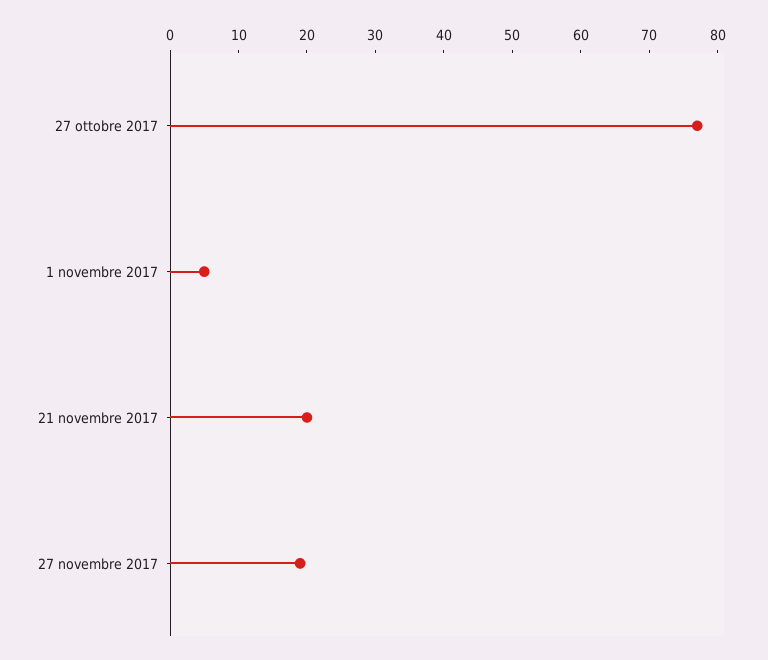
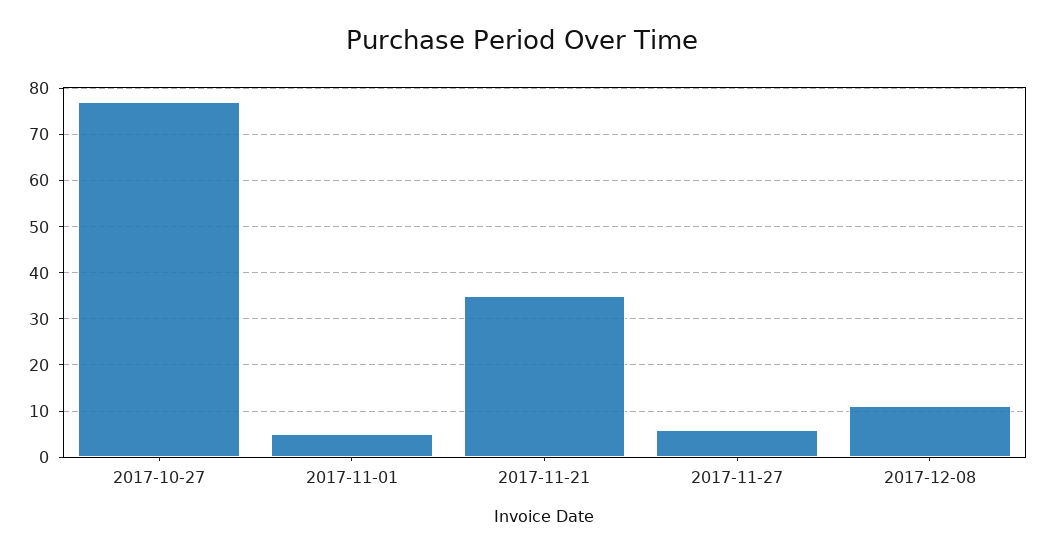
21 novembre 2017: 20 -> 35
27 novembre 2017: 20 -> 5
2017-12-08: none -> 10

